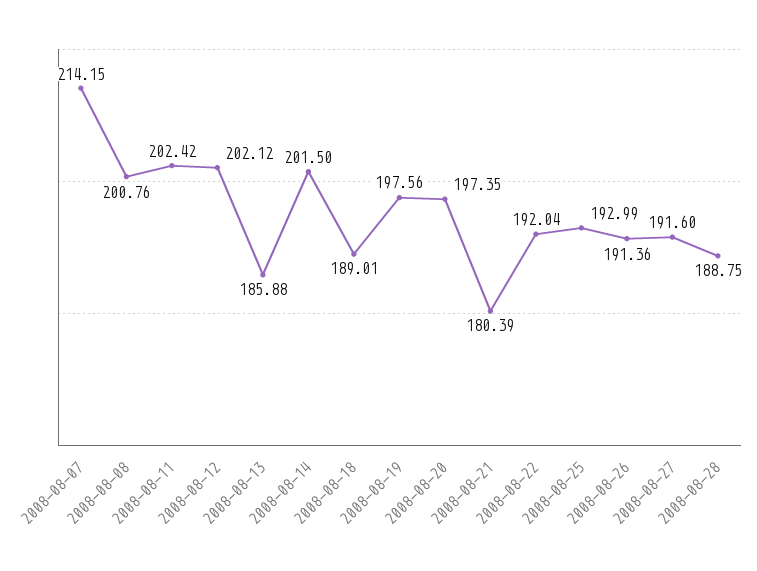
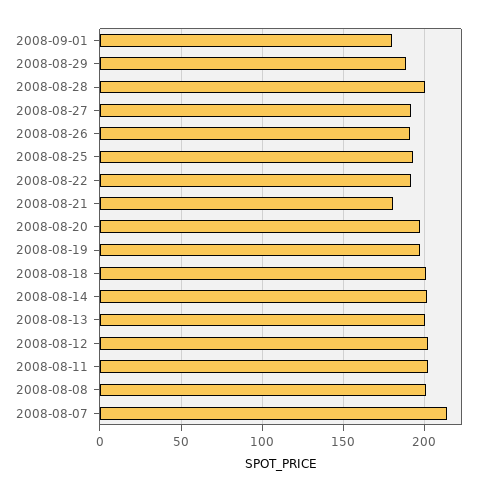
2008-08-13: 185.88 -> 200
2008-08-18: 189.01 -> 200
2008-08-28: 188.75 -> 200
2008-09-01: none -> 180
2008-08-29: none -> 190

